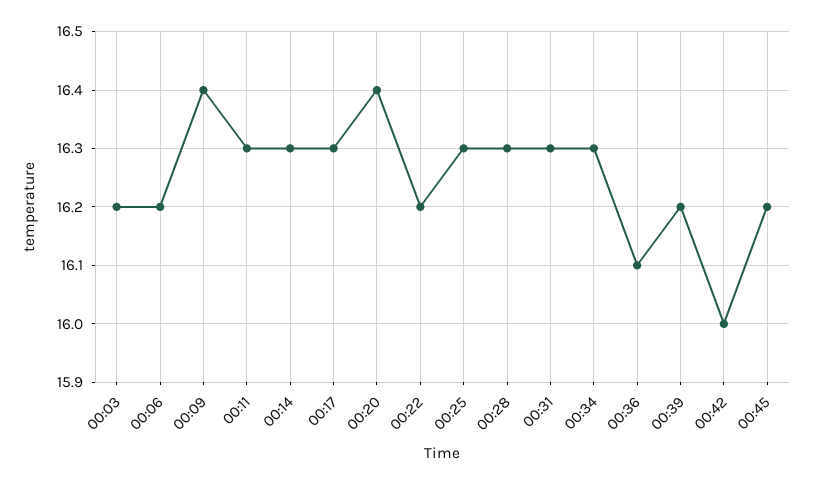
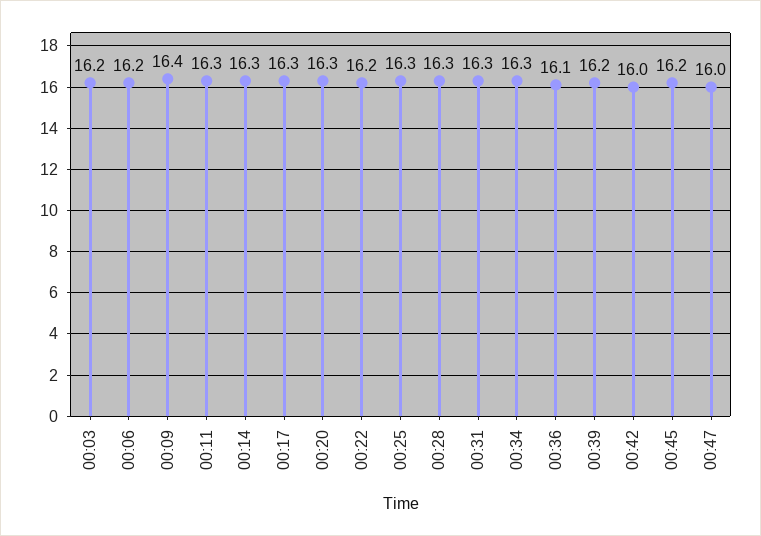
00:20: 16.4 -> 16.3
00:47: none -> 16

